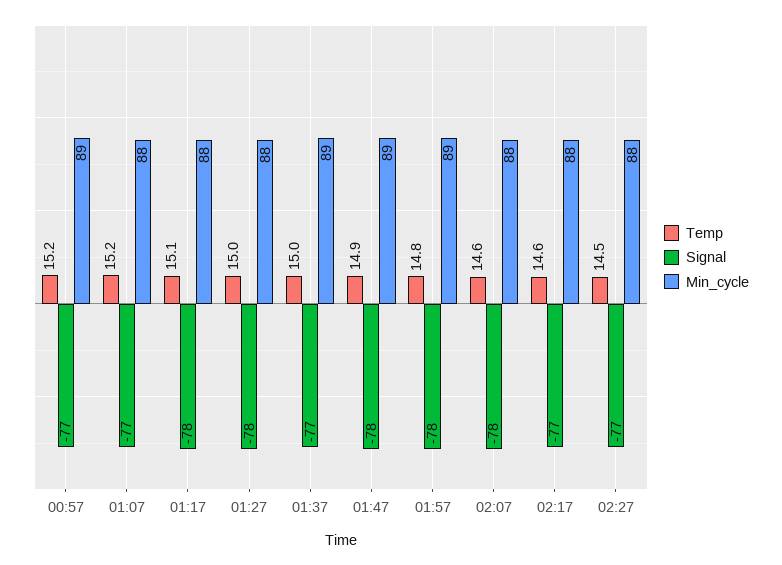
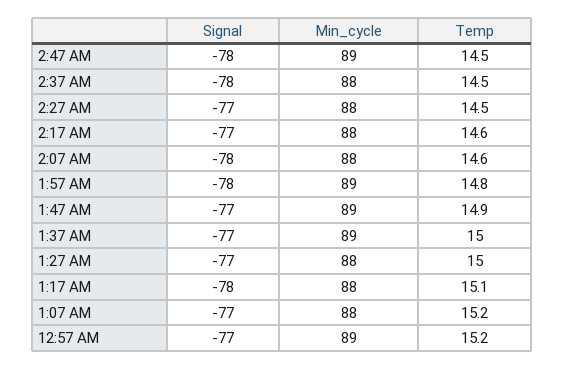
Signal, 01:27: -78 -> -77
Signal, 01:47: -78 -> -77
Signal, 2:47 AM: none -> -78
Min_cycle, 2:47 AM: none -> 89
Temp, 2:47 AM: none -> 14.5
Signal, 2:37 AM: none -> -78
Min_cycle, 2:37 AM: none -> 88
Temp, 2:37 AM: none -> 14.5

